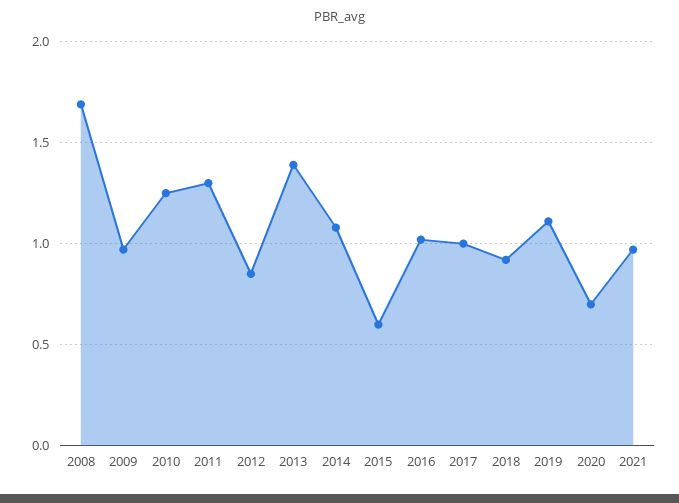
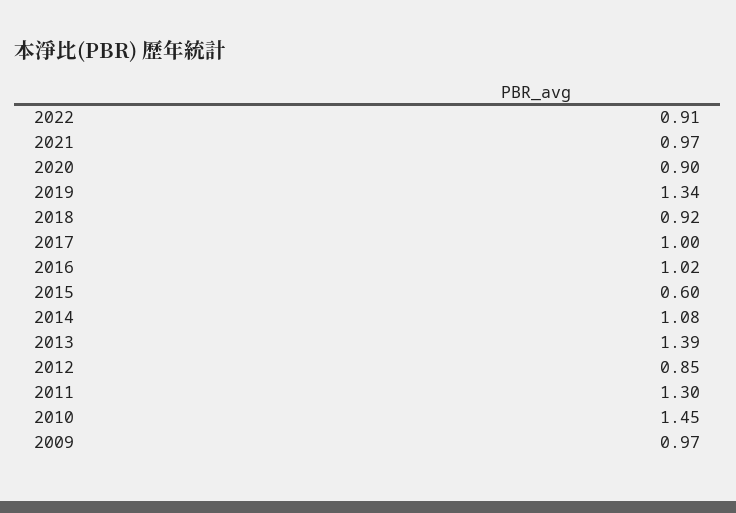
2008: 1.7 -> none
2010: 1.25 -> 1.45
2019: 1.1 -> 1.34
2020: 0.7 -> 0.9
2022: none -> 0.91

